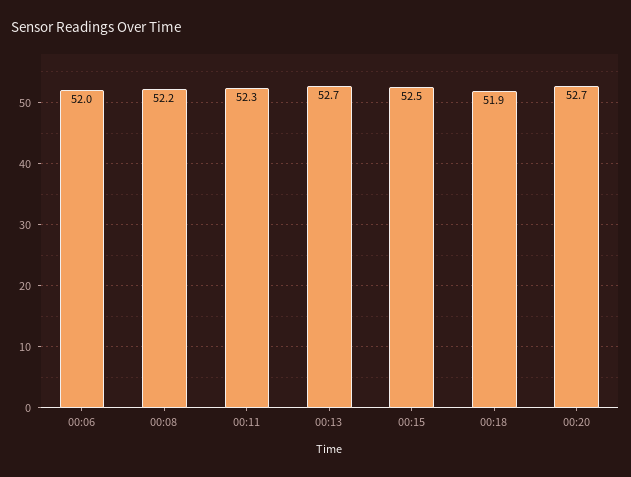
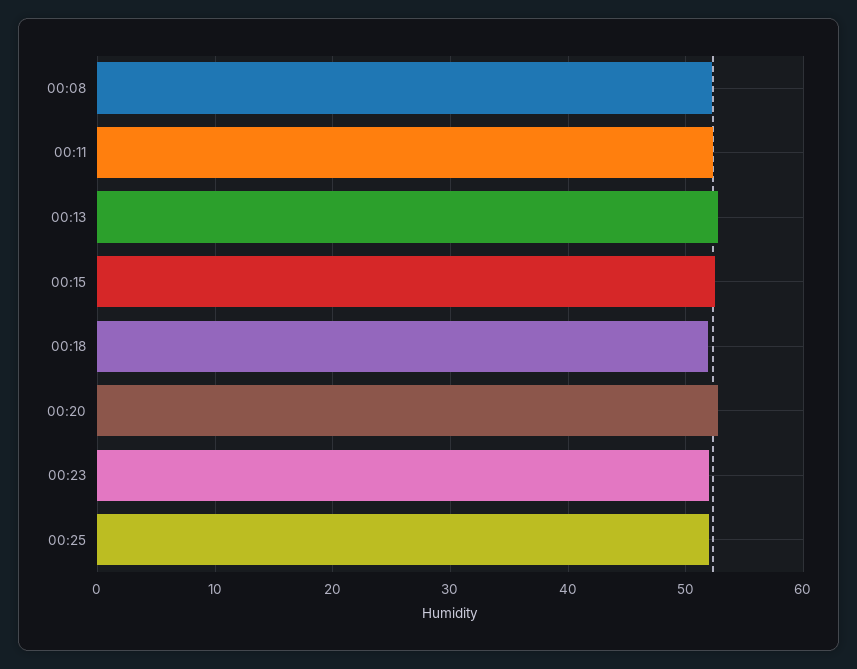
00:06: 52 -> none
00:23: none -> 52
00:25: none -> 52

